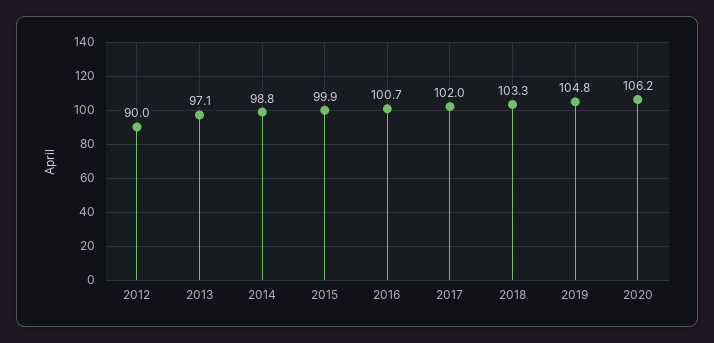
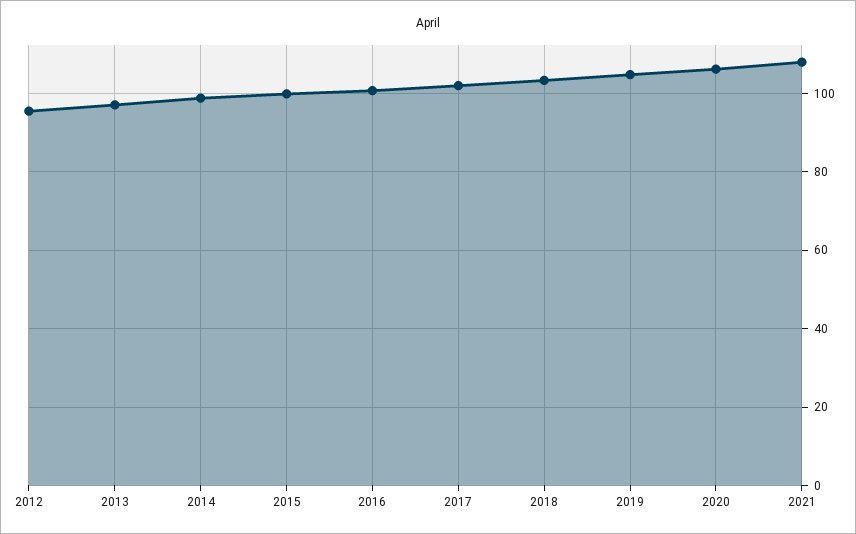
2012: 90 -> 96
2021: none -> 108

